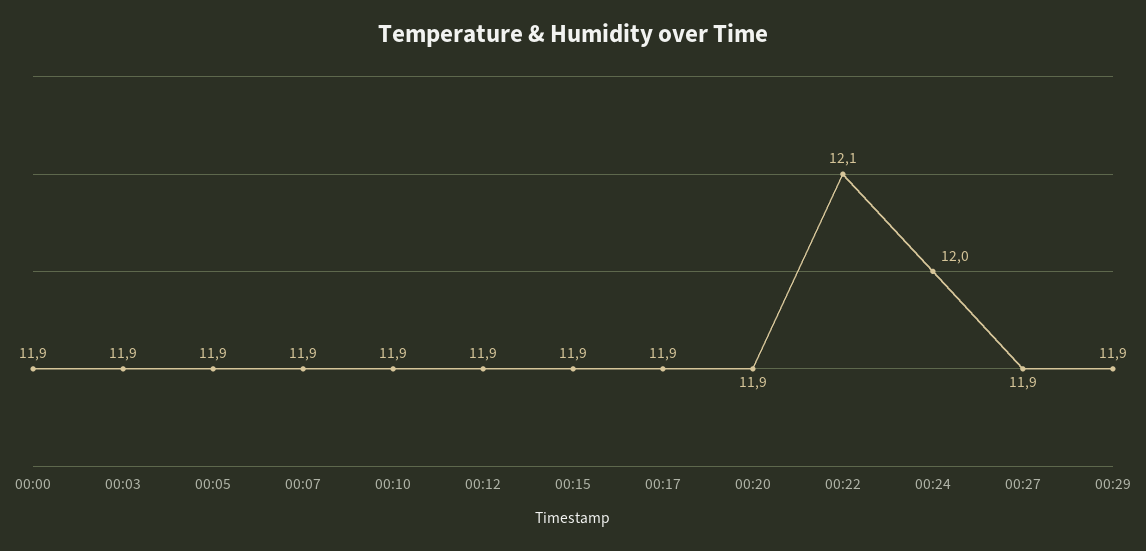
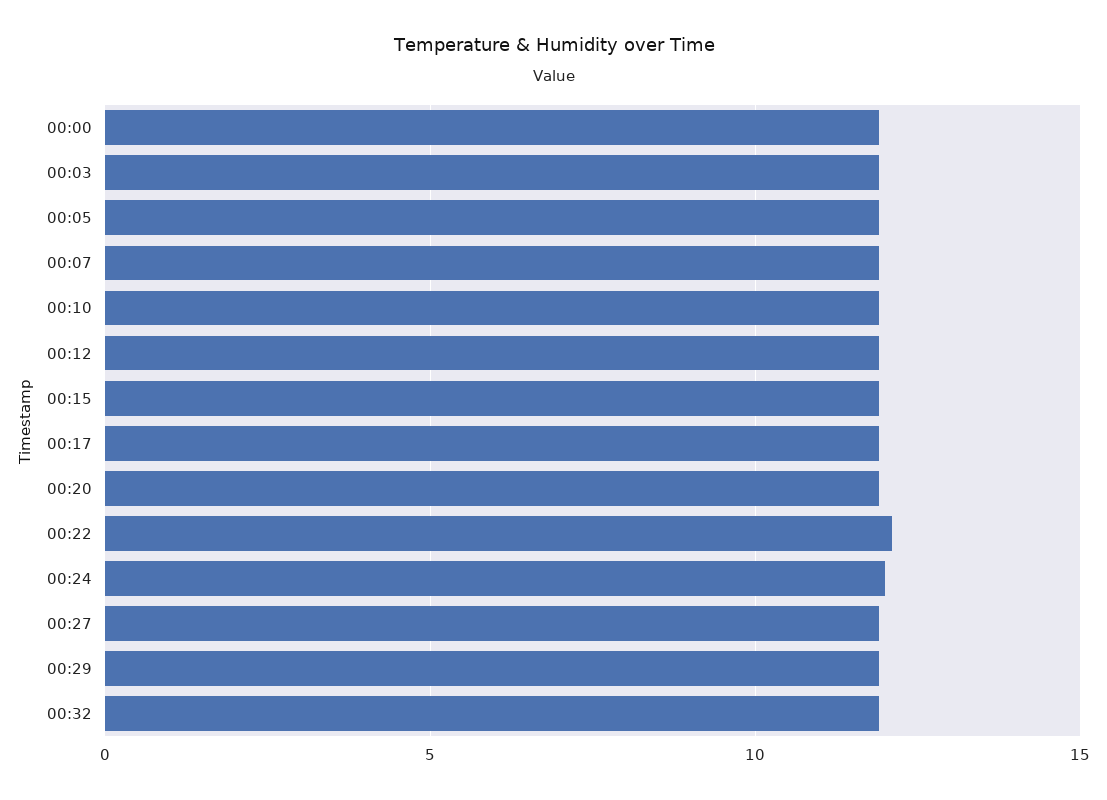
00:32: none -> 12

